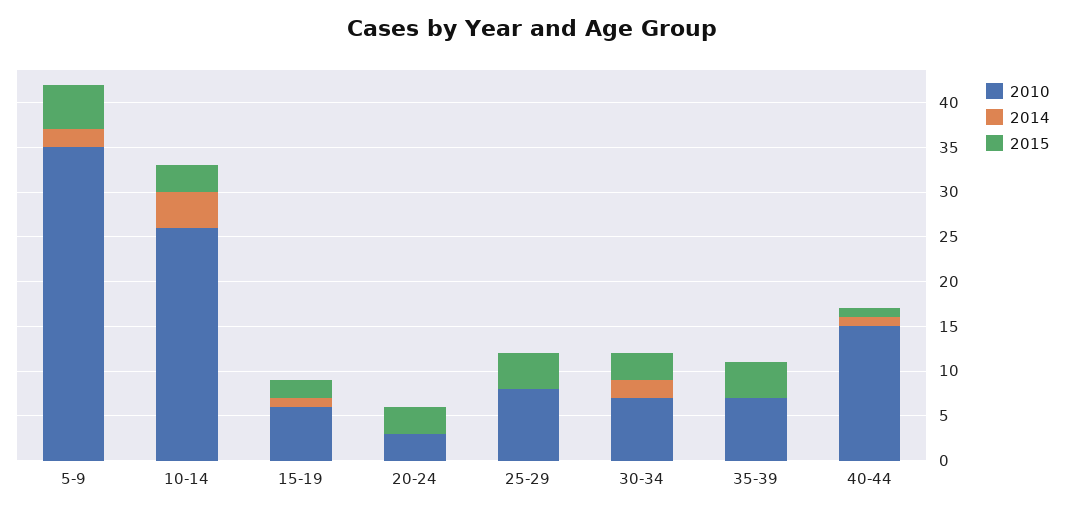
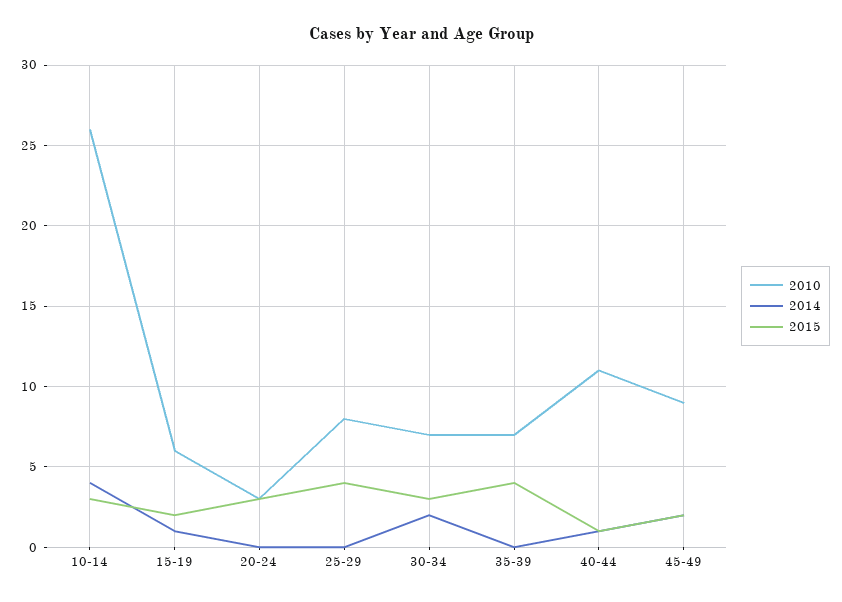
2010, 5-9: 35 -> none
2014, 5-9: 2 -> none
2015, 5-9: 5 -> none
2010, 40-44: 15 -> 11
2010, 45-49: none -> 9
2014, 45-49: none -> 2
2015, 45-49: none -> 2

